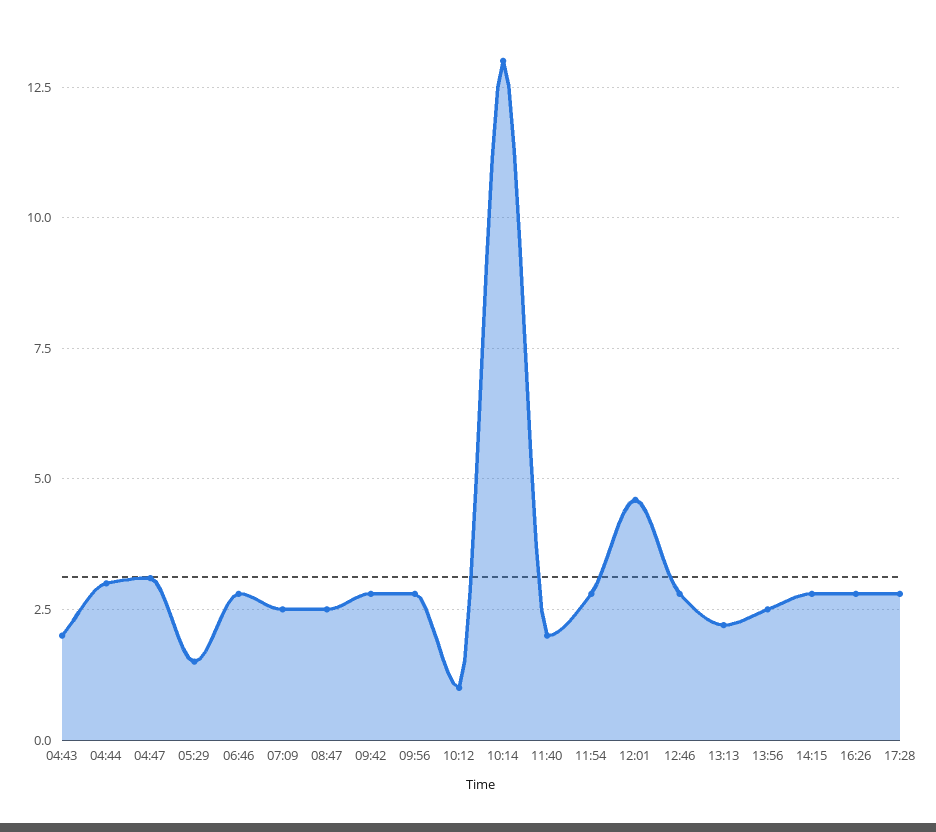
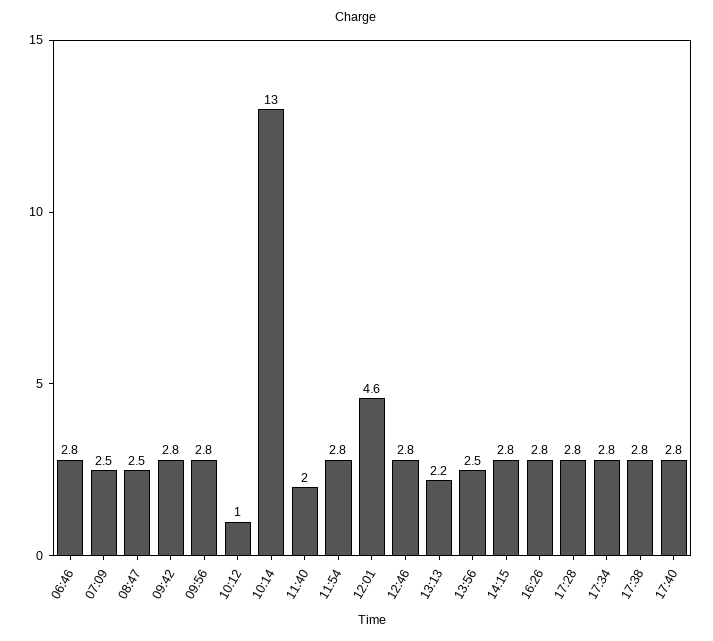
04:43: 2 -> none
04:44: 3 -> none
04:47: 3 -> none
05:29: 1.5 -> none
17:34: none -> 2.8
17:38: none -> 2.8
17:40: none -> 2.8

